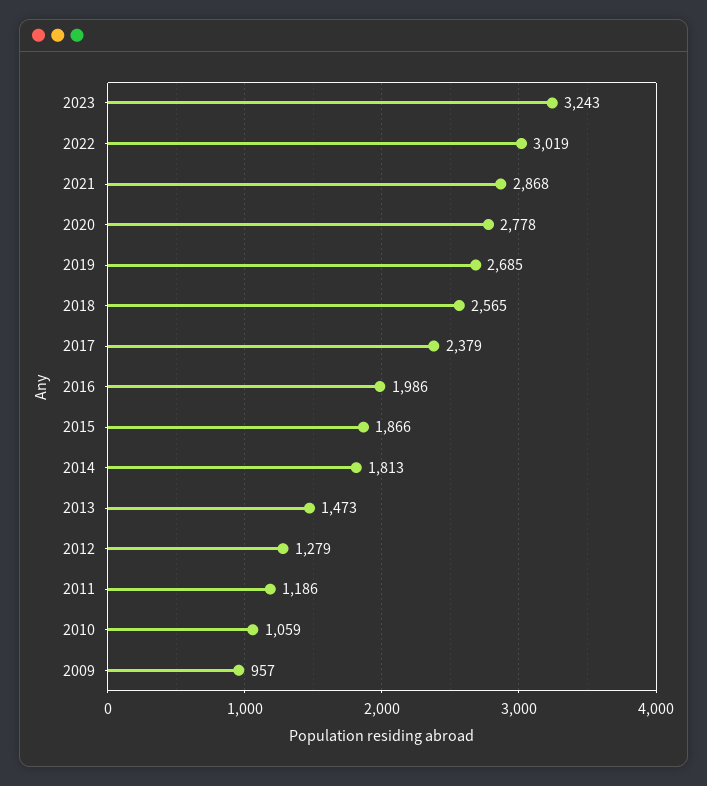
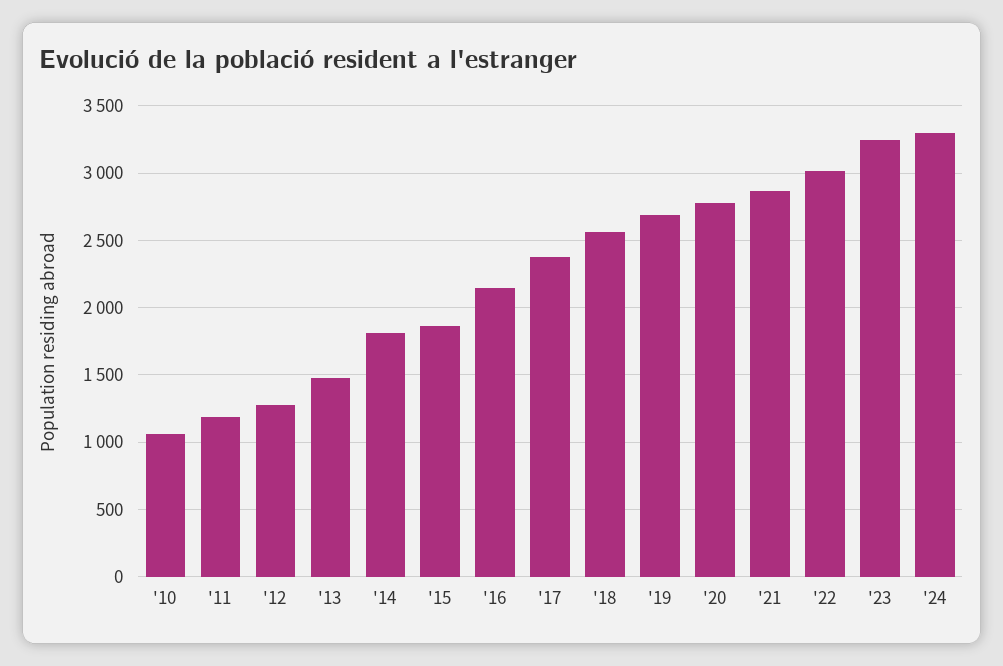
2016: 1986 -> 2150
2009: 957 -> none
'24: none -> 3300

